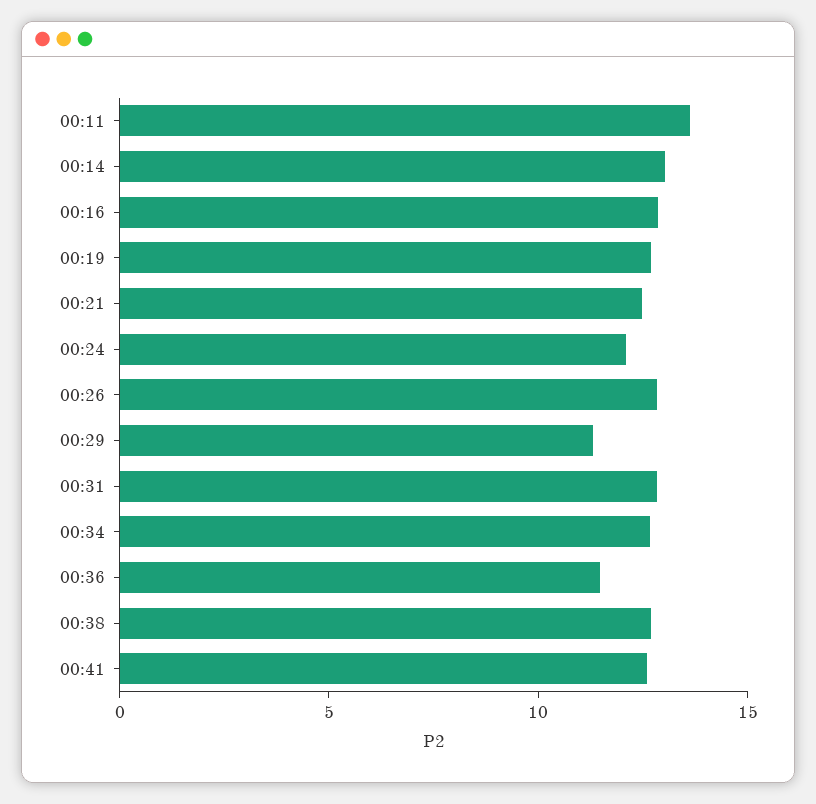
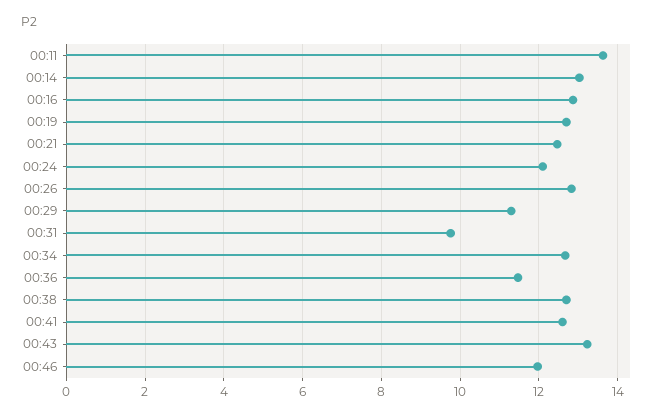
00:31: 13 -> 9.8
00:43: none -> 13.2
00:46: none -> 12

